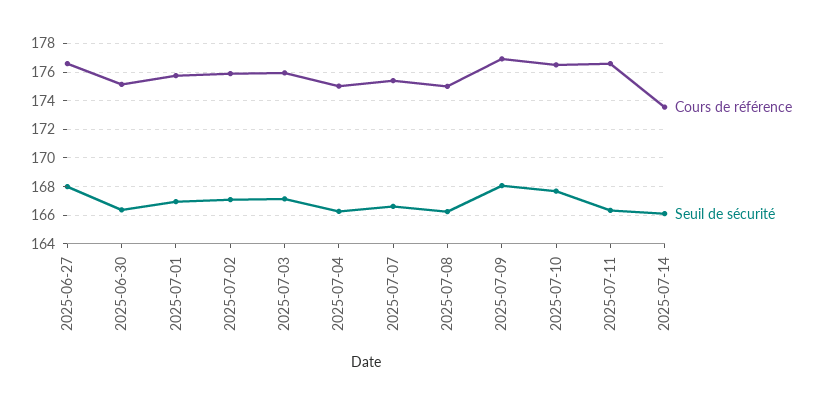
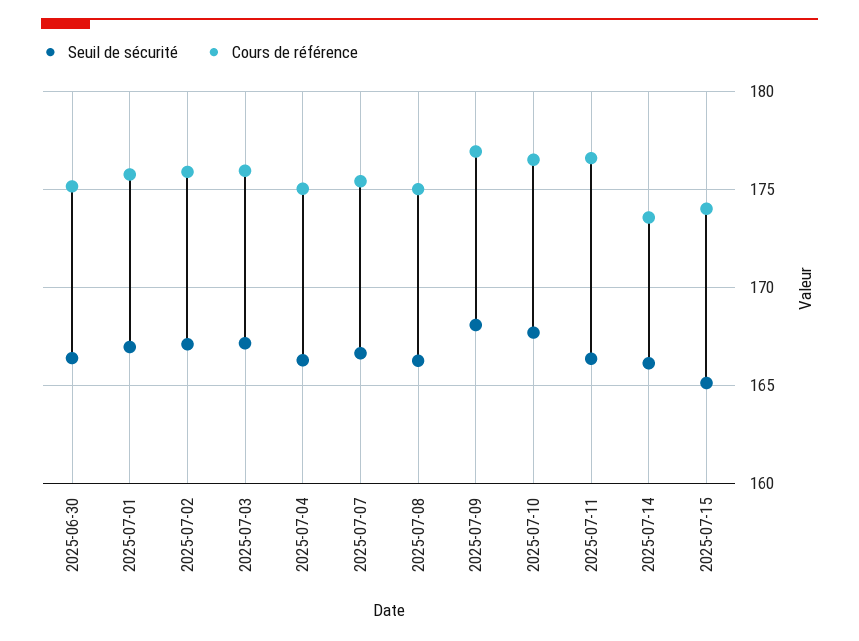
Cours de référence, 2025-06-27: 176.5 -> none
Seuil de sécurité, 2025-06-27: 168 -> none
Seuil de sécurité, 2025-07-15: none -> 165
Cours de référence, 2025-07-15: none -> 174

